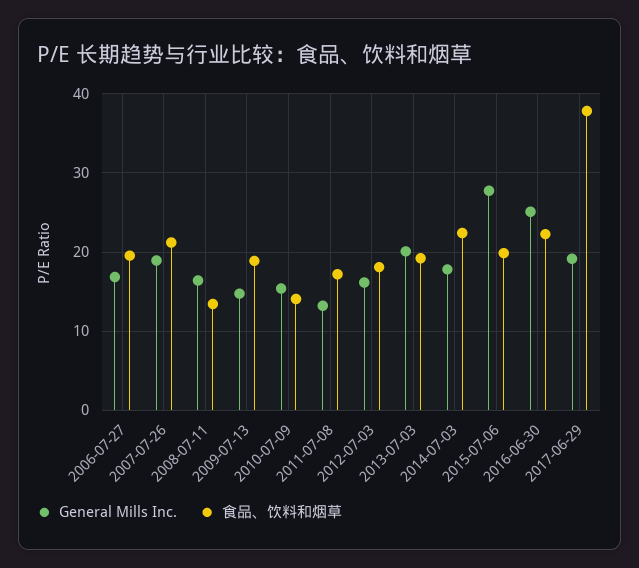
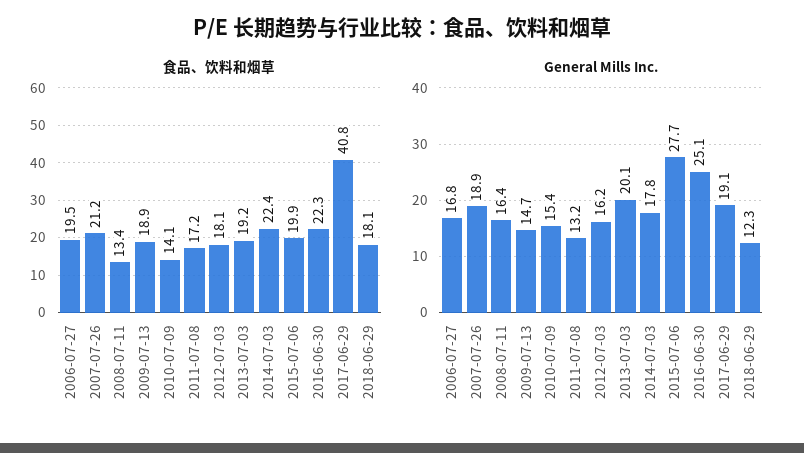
食品、饮料和烟草, 2017-06-29: 38 -> 40.8
食品、饮料和烟草, 2018-06-29: none -> 18.1
General Mills Inc., 2018-06-29: none -> 12.3

